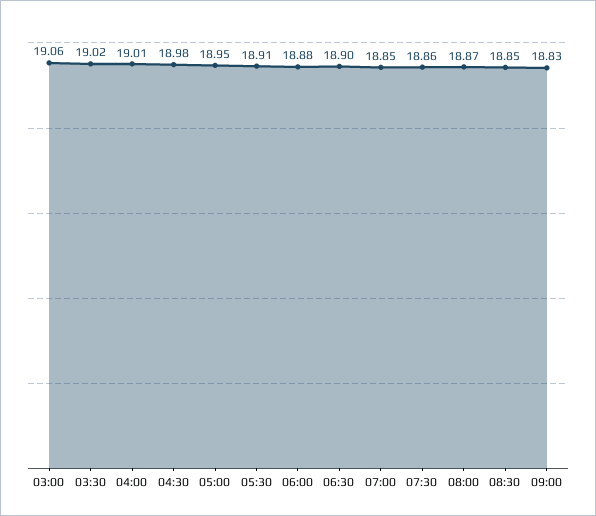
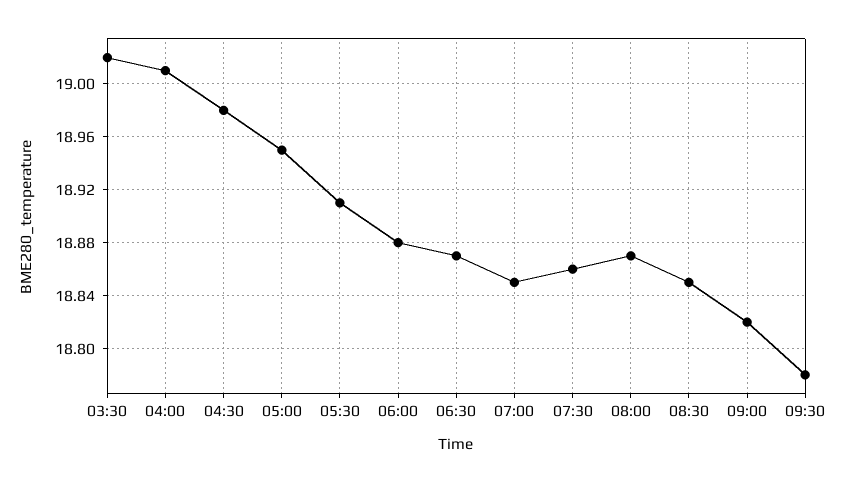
03:00: 19.06 -> none
06:30: 18.9 -> 18.87
09:00: 18.83 -> 18.82
09:30: none -> 18.78

